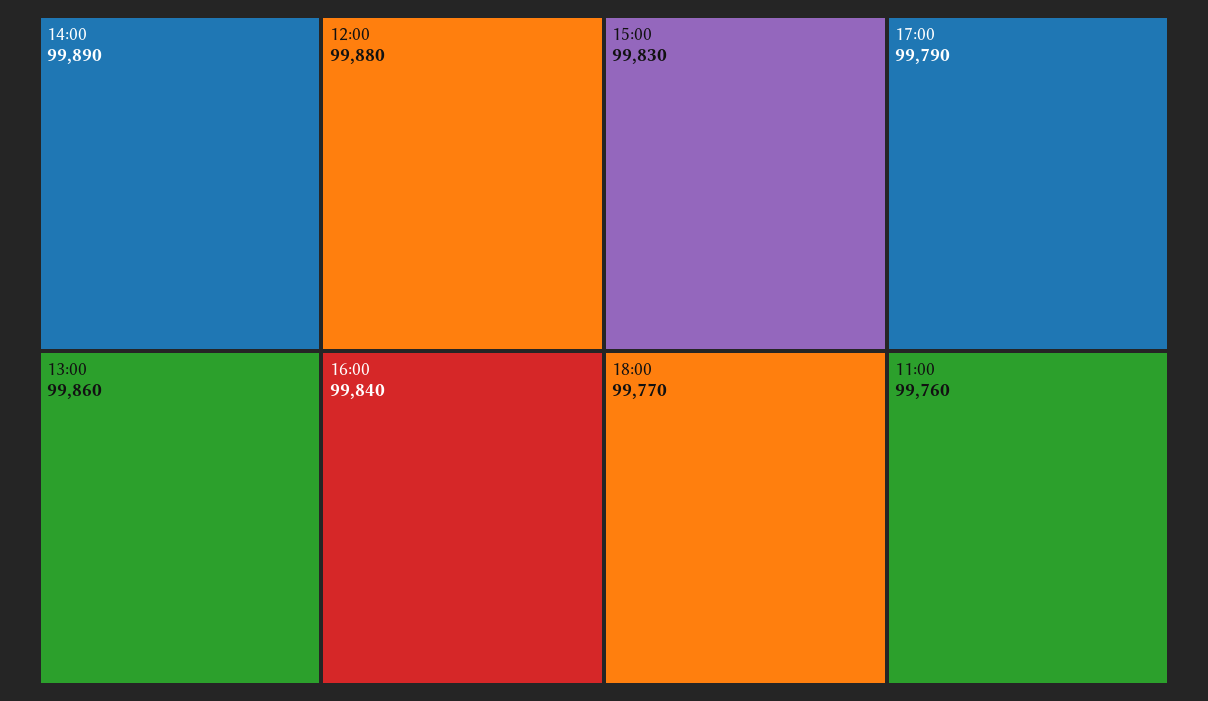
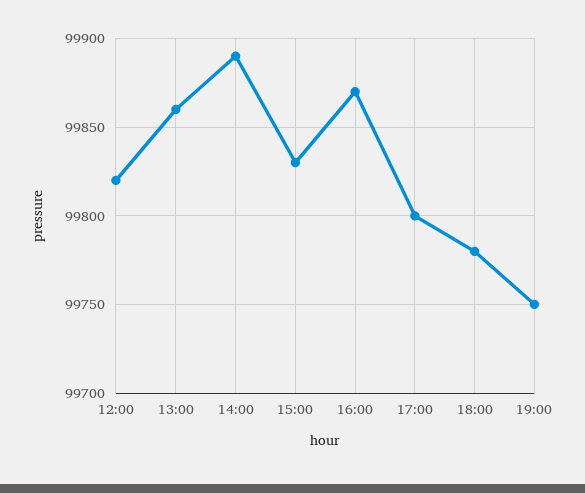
12:00: 99880 -> 99820
16:00: 99840 -> 99870
17:00: 99790 -> 99800
18:00: 99770 -> 99780
11:00: 99760 -> none
19:00: none -> 99750

